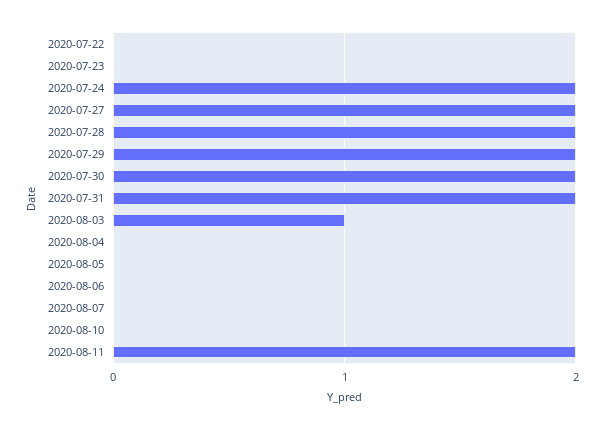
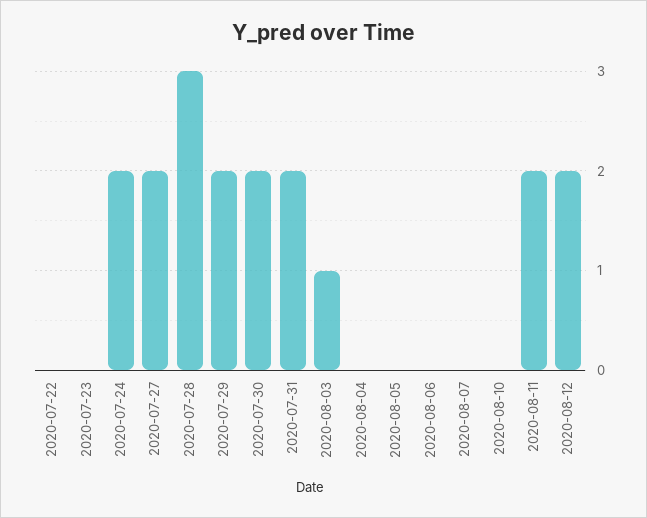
2020-07-28: 2 -> 3
2020-08-12: none -> 2

